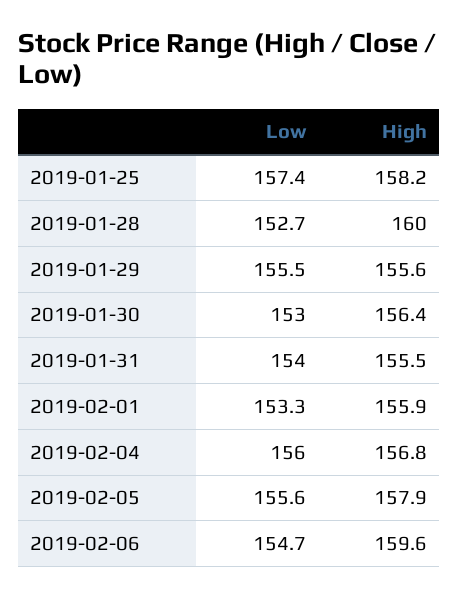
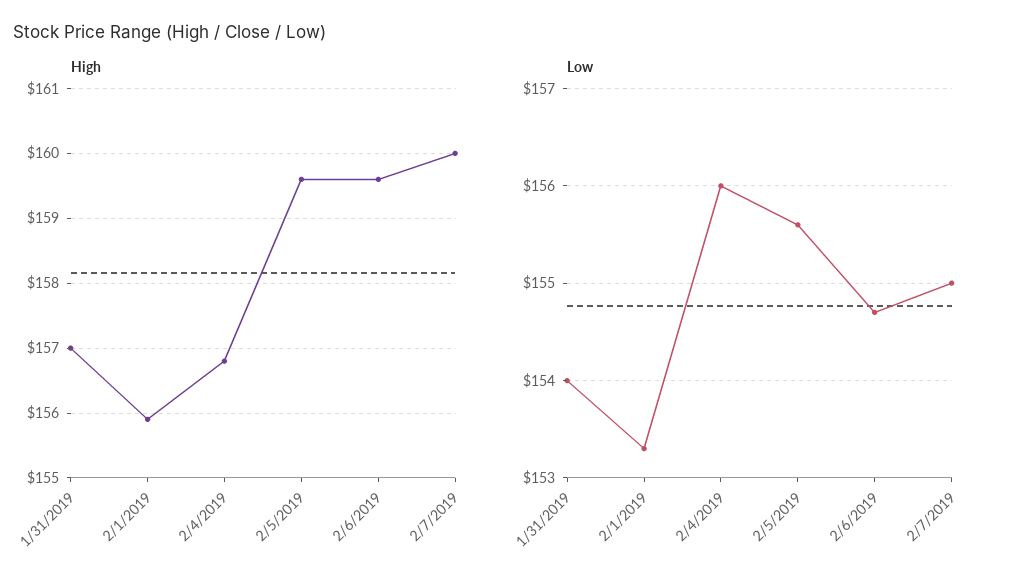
Low, 2019-01-25: 157.4 -> none
High, 2019-01-25: 158.2 -> none
Low, 2019-01-28: 152.7 -> none
High, 2019-01-28: 160 -> none
Low, 2019-01-29: 155.5 -> none
High, 2019-01-29: 155.6 -> none
Low, 2019-01-30: 153 -> none
High, 2019-01-30: 156.4 -> none
High, 2019-01-31: 155.5 -> 157
High, 2019-02-05: 157.9 -> 159.6
High, 2/7/2019: none -> 160
Low, 2/7/2019: none -> 155

